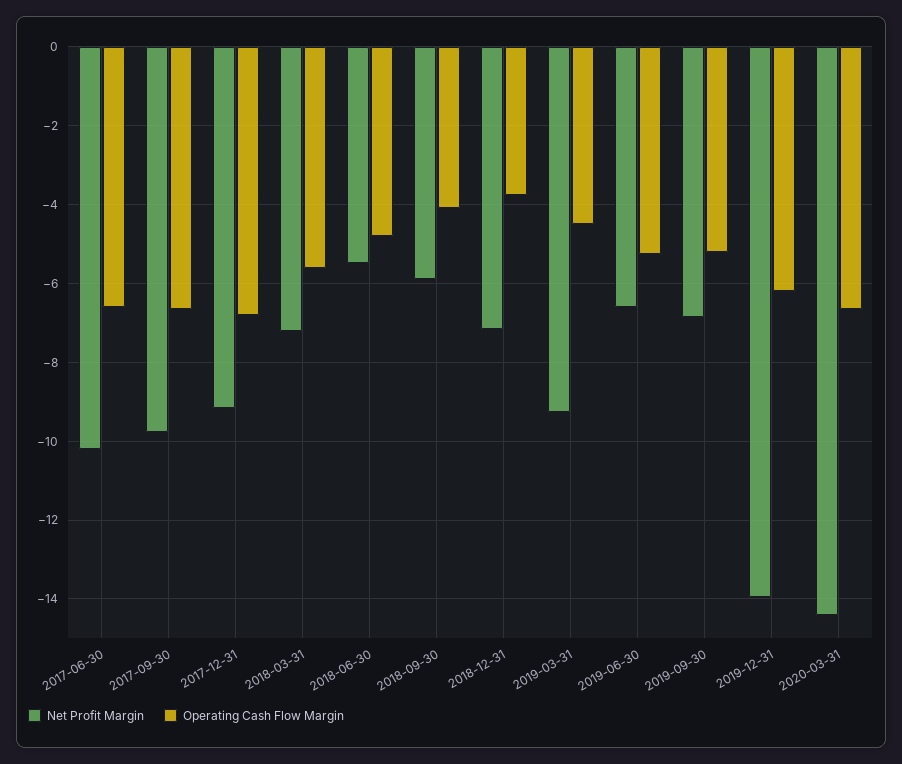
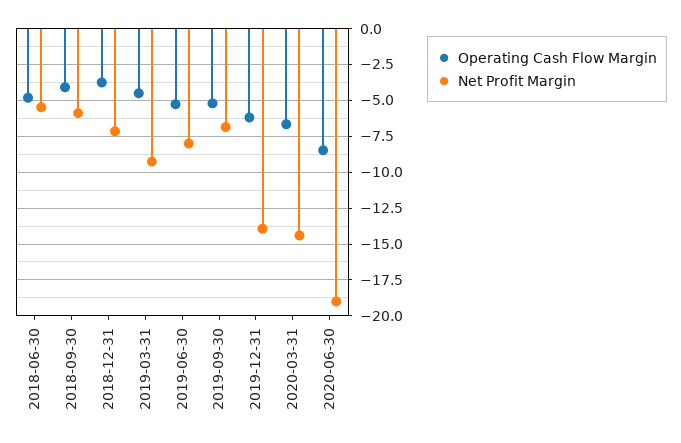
Net Profit Margin, 2017-06-30: -10.2 -> none
Operating Cash Flow Margin, 2017-06-30: -6.6 -> none
Net Profit Margin, 2017-09-30: -9.8 -> none
Operating Cash Flow Margin, 2017-09-30: -6.6 -> none
Net Profit Margin, 2017-12-31: -9.2 -> none
Operating Cash Flow Margin, 2017-12-31: -6.8 -> none
Net Profit Margin, 2018-03-31: -7.2 -> none
Operating Cash Flow Margin, 2018-03-31: -5.6 -> none
Net Profit Margin, 2019-06-30: -6.6 -> -8
Operating Cash Flow Margin, 2020-06-30: none -> -8.5
Net Profit Margin, 2020-06-30: none -> -19

